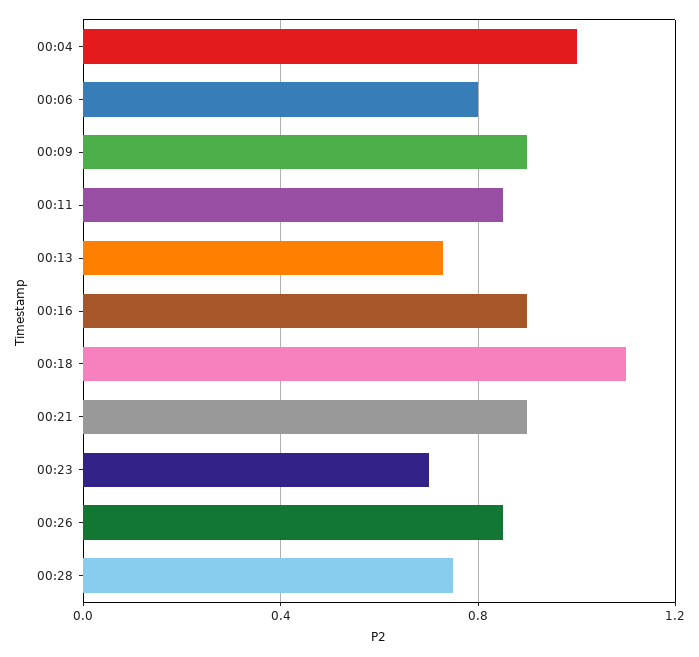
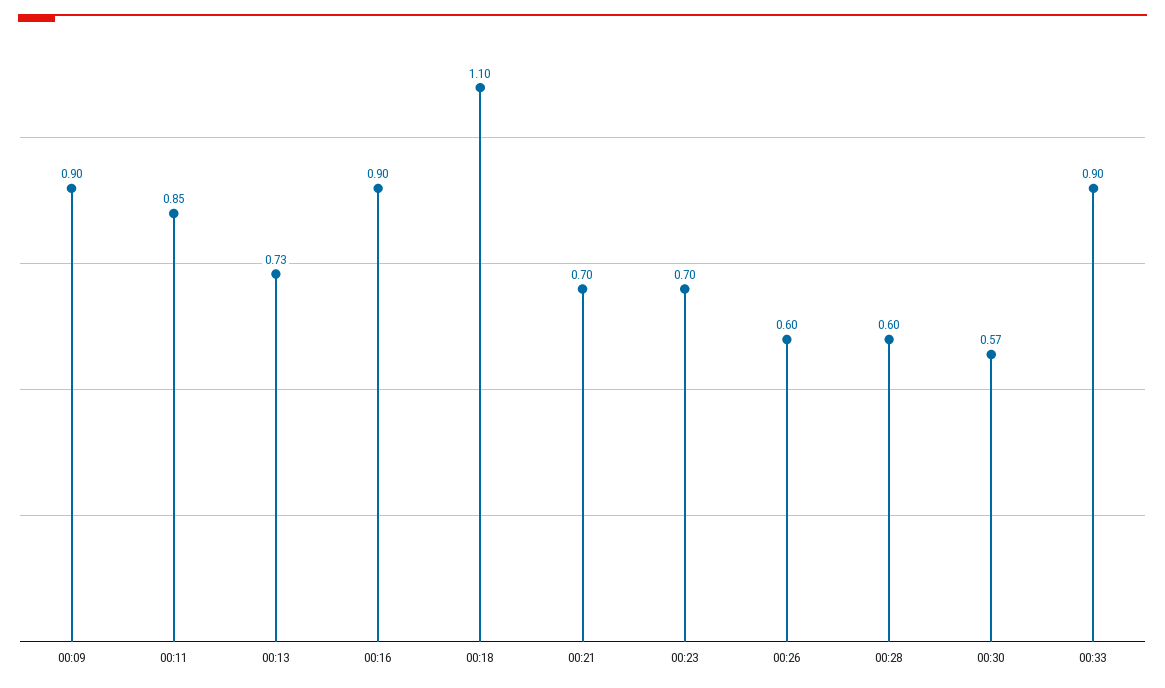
00:04: 1 -> none
00:06: 0.8 -> none
00:21: 0.9 -> 0.7
00:26: 0.85 -> 0.6
00:28: 0.75 -> 0.6
00:30: none -> 0.57
00:33: none -> 0.9

